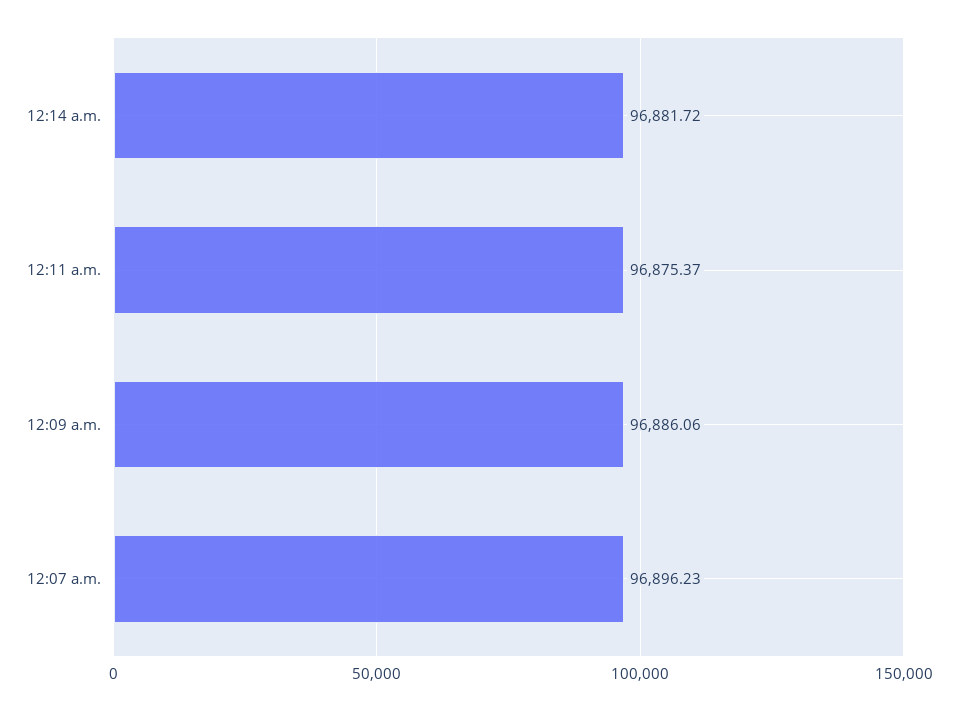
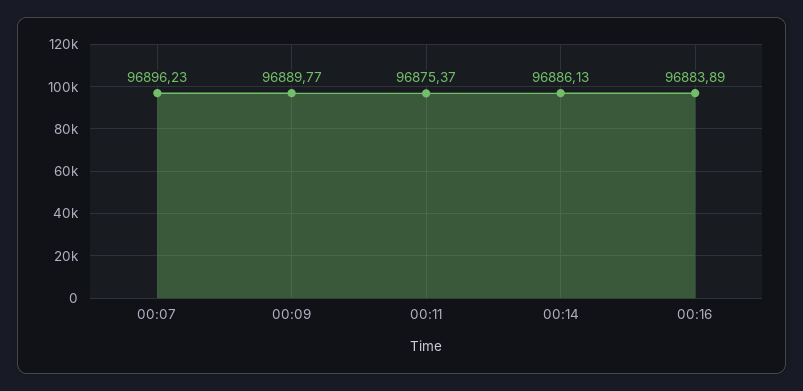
12:14 a.m.: 96881.72 -> 96886.13
12:09 a.m.: 96886.06 -> 96889.77
00:16: none -> 96883.89

